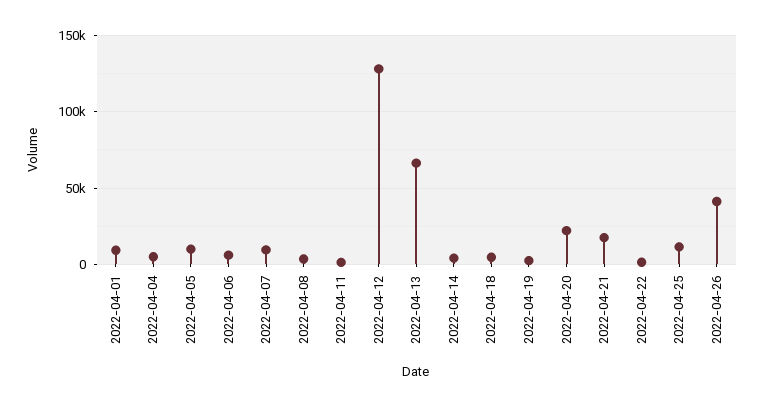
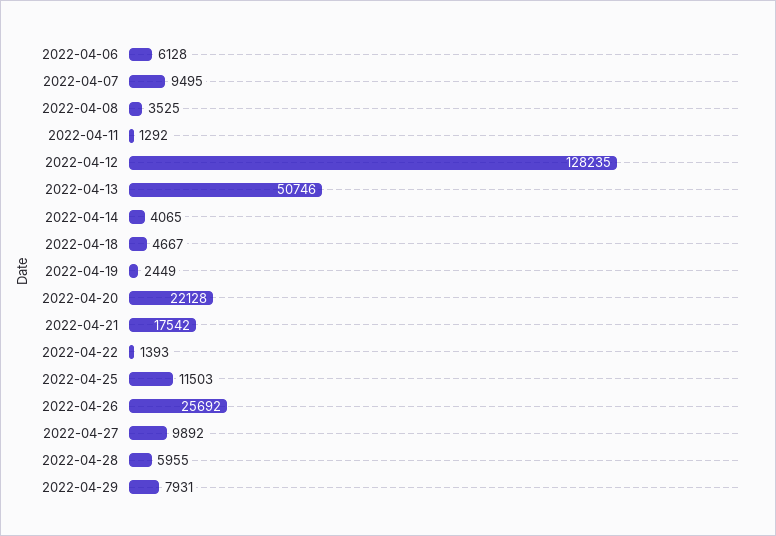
2022-04-01: 10000 -> none
2022-04-04: 5000 -> none
2022-04-05: 10000 -> none
2022-04-13: 65000 -> 50746
2022-04-26: 40000 -> 25692
2022-04-27: none -> 9892
2022-04-28: none -> 5955
2022-04-29: none -> 7931

